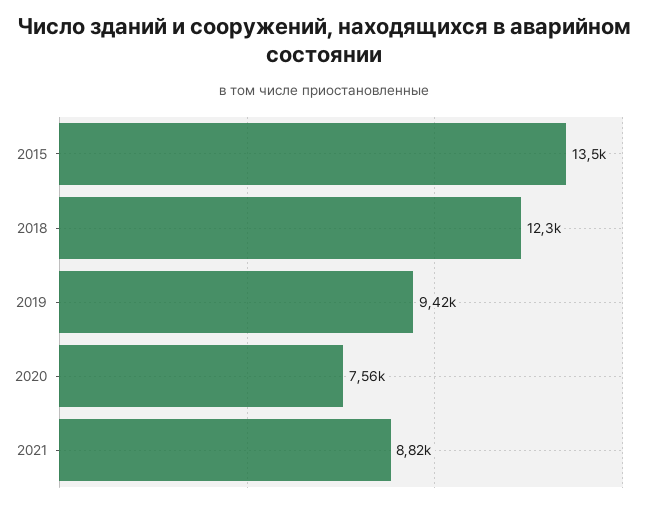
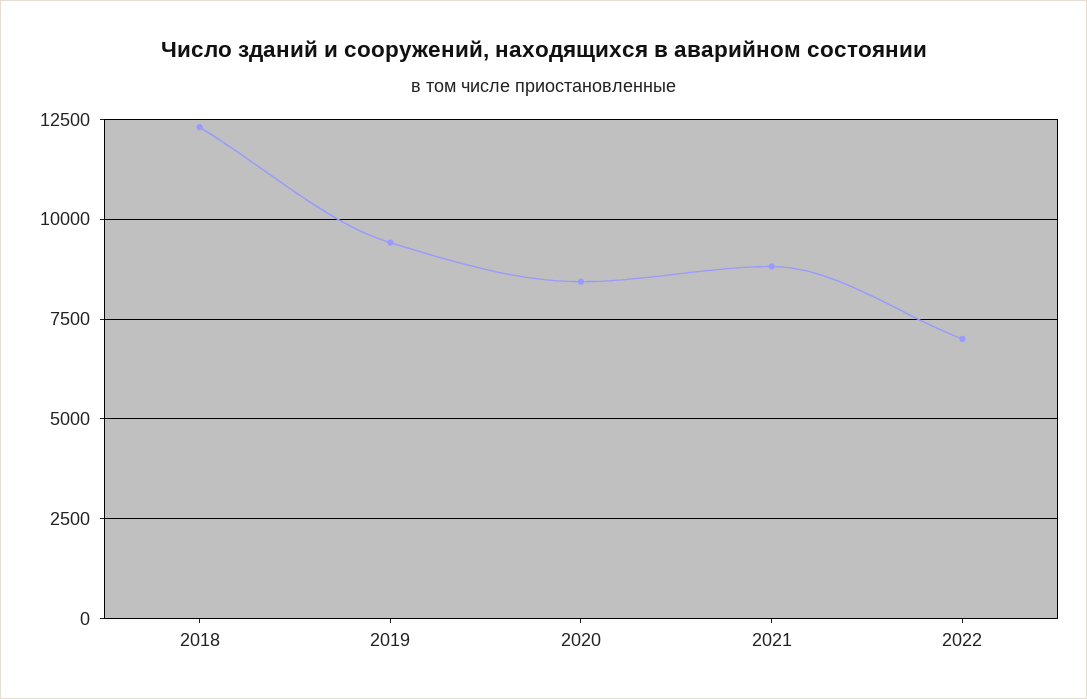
2015: 13500 -> none
2020: 7560 -> 8500
2022: none -> 7000

